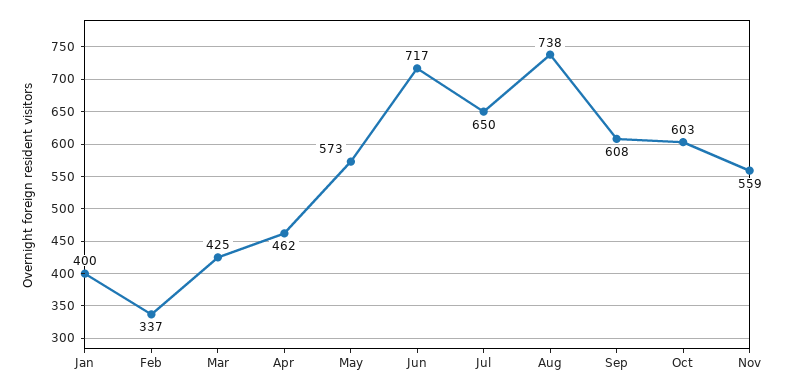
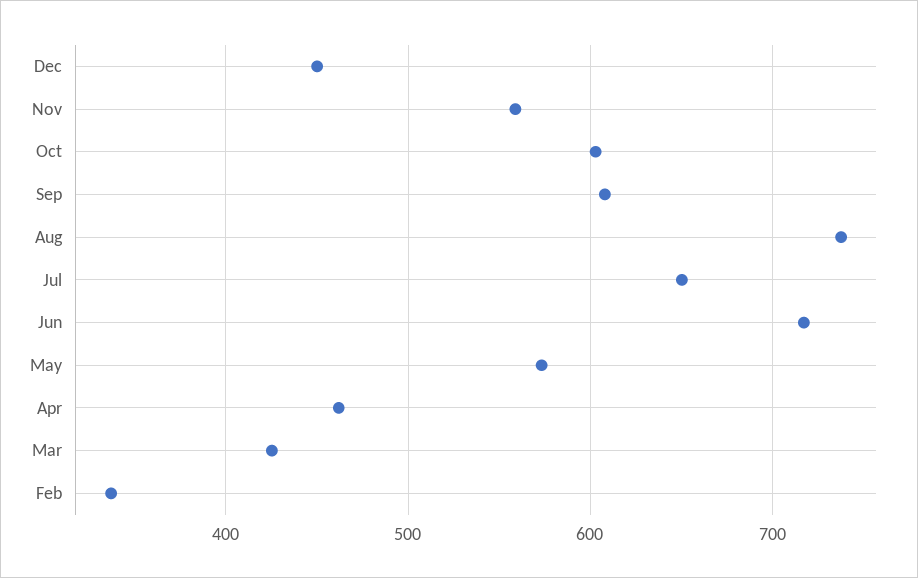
Jan: 400 -> none
Dec: none -> 450

